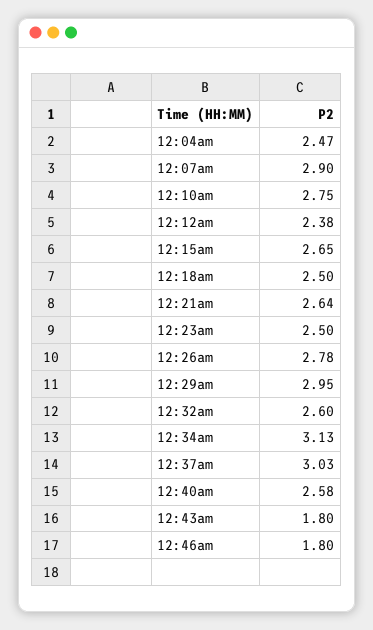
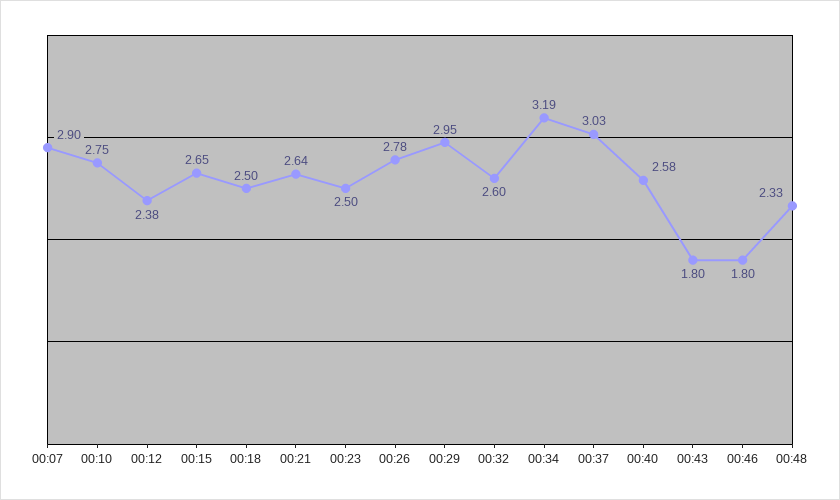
12:04am: 2.47 -> none
12:34am: 3.13 -> 3.19
00:48: none -> 2.33

